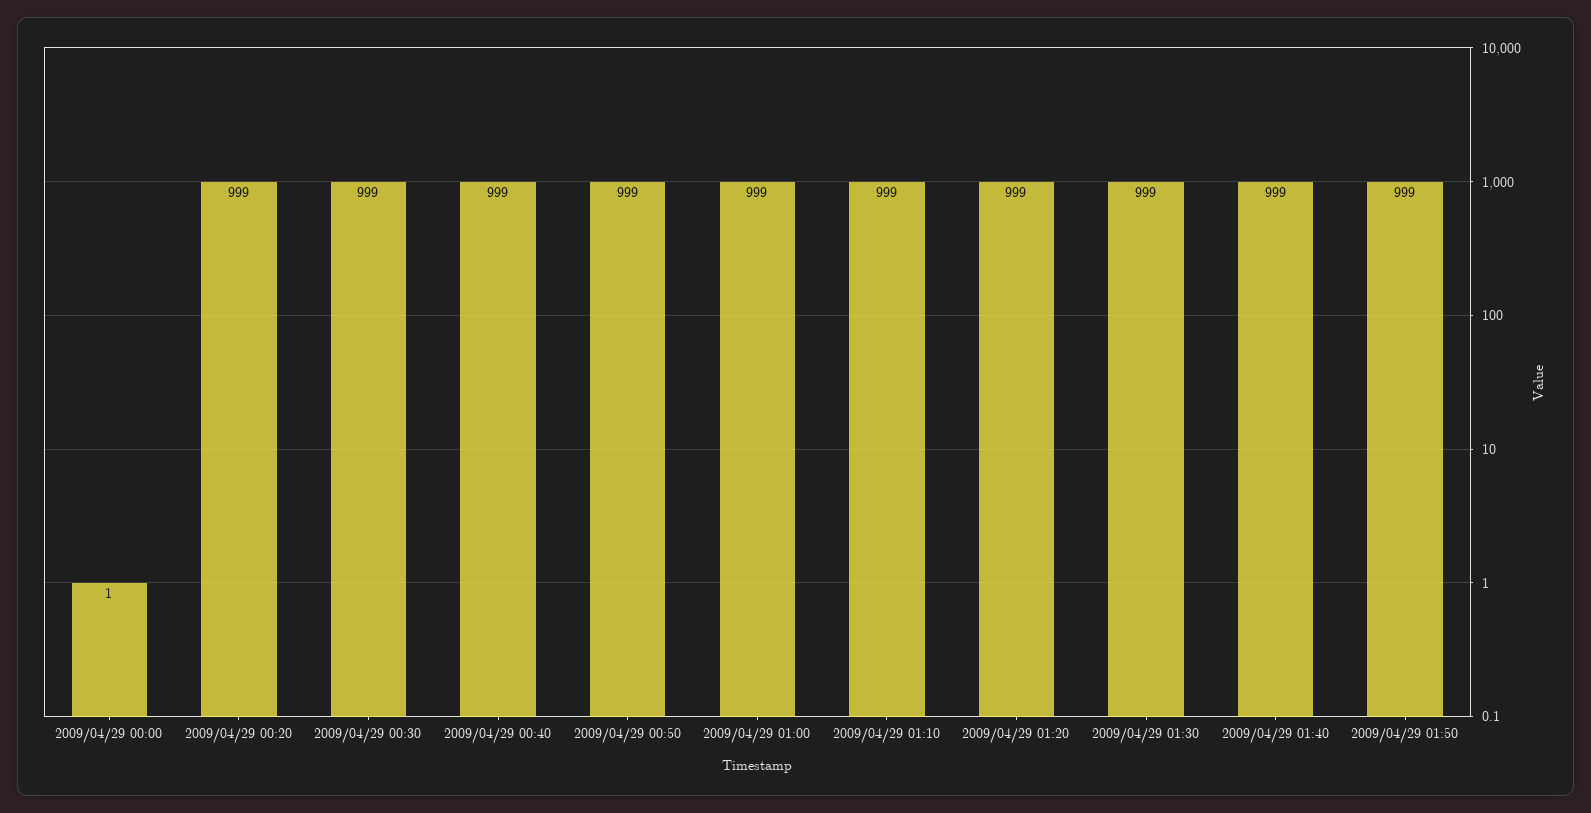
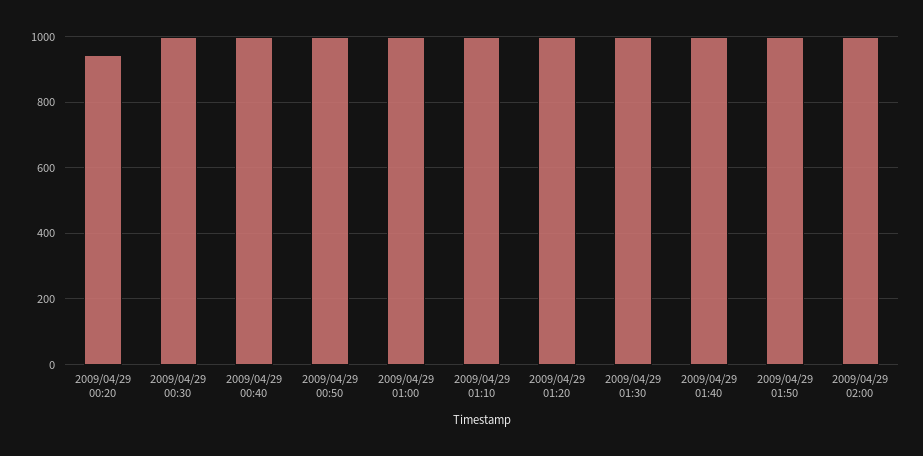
2009/04/29 00:00: 1 -> none
2009/04/29 00:20: 999 -> 940
2009/04/29 02:00: none -> 1000

